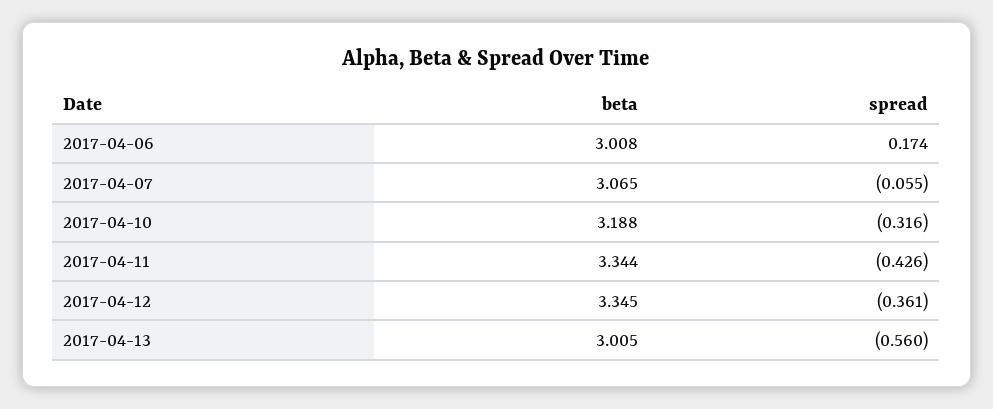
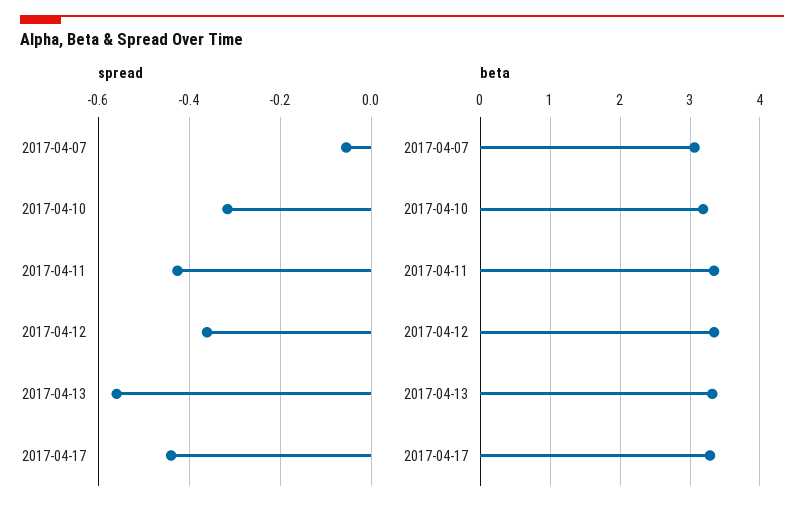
beta, 2017-04-06: 3.008 -> none
spread, 2017-04-06: 0.174 -> none
beta, 2017-04-13: 3.005 -> 3.3
spread, 2017-04-17: none -> -0.44
beta, 2017-04-17: none -> 3.3

